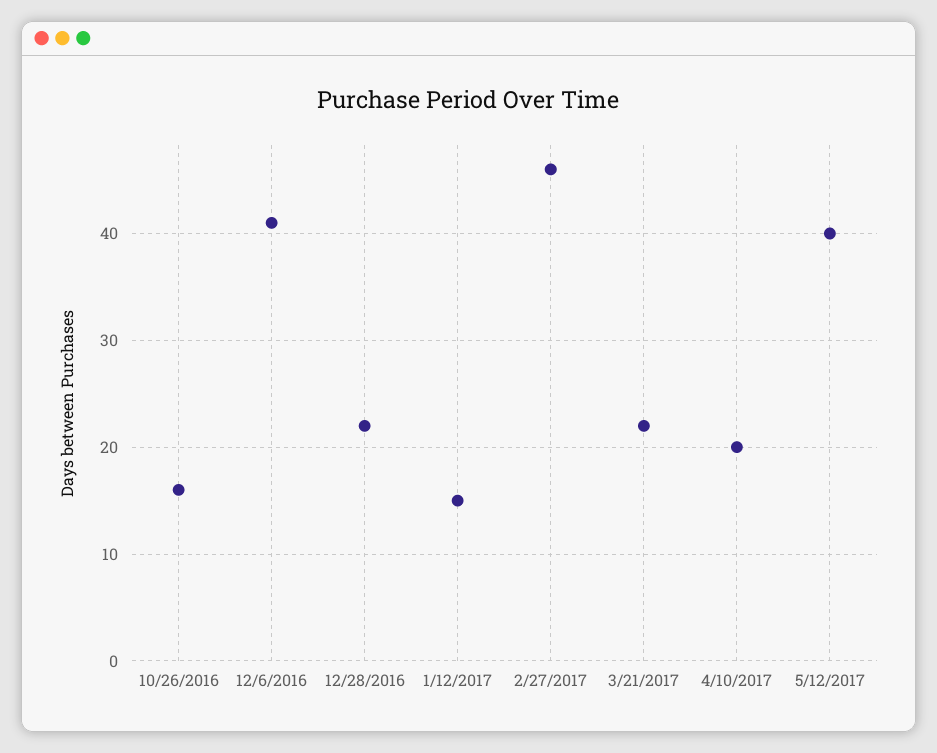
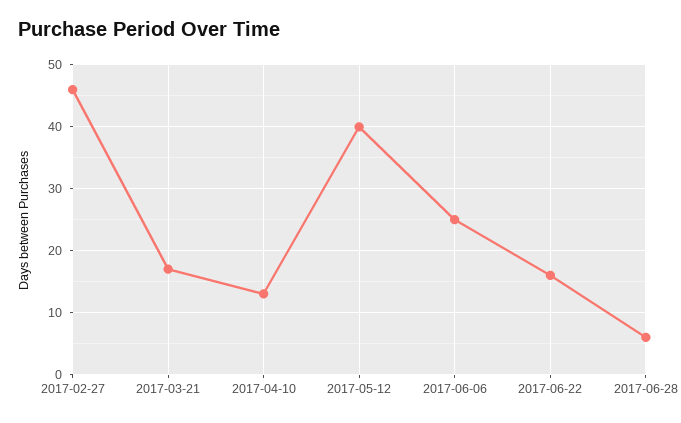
10/26/2016: 16 -> none
12/6/2016: 41 -> none
12/28/2016: 22 -> none
1/12/2017: 15 -> none
3/21/2017: 22 -> 17
4/10/2017: 20 -> 13
2017-06-06: none -> 25
2017-06-22: none -> 16
2017-06-28: none -> 6

